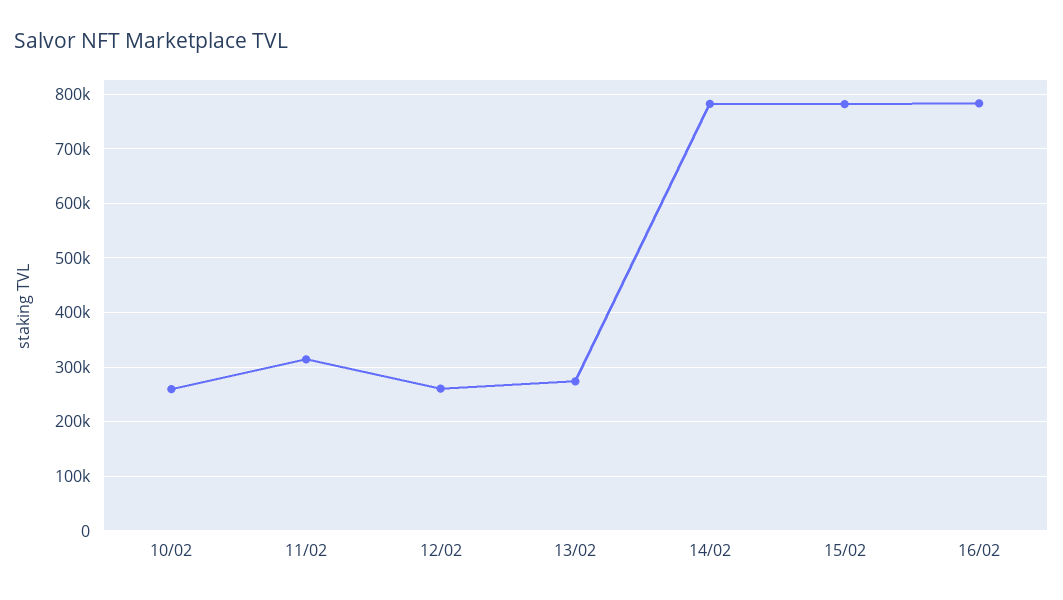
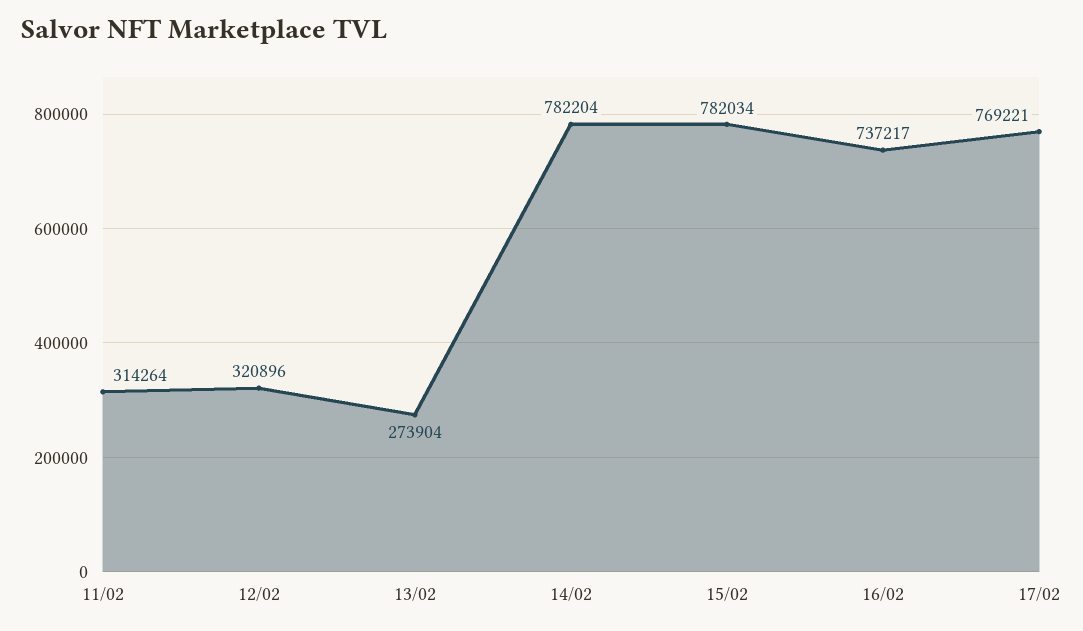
10/02: 260000 -> none
12/02: 260000 -> 320896
16/02: 780000 -> 737217
17/02: none -> 769221

